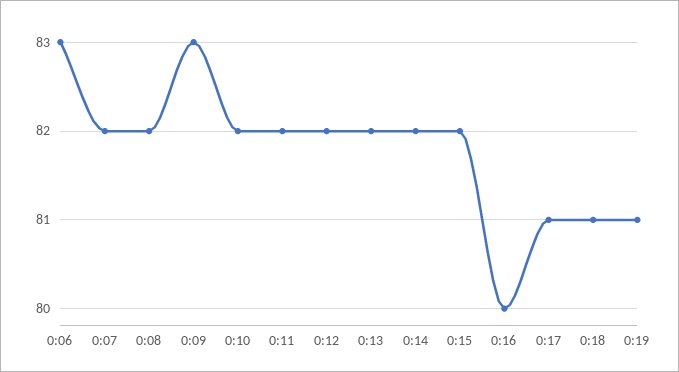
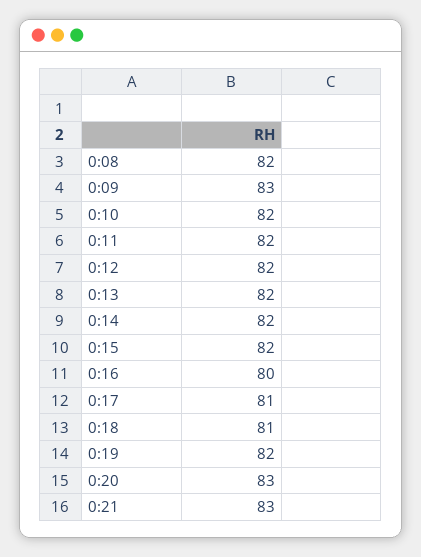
0:06: 83 -> none
0:07: 82 -> none
0:19: 81 -> 82
0:20: none -> 83
0:21: none -> 83

